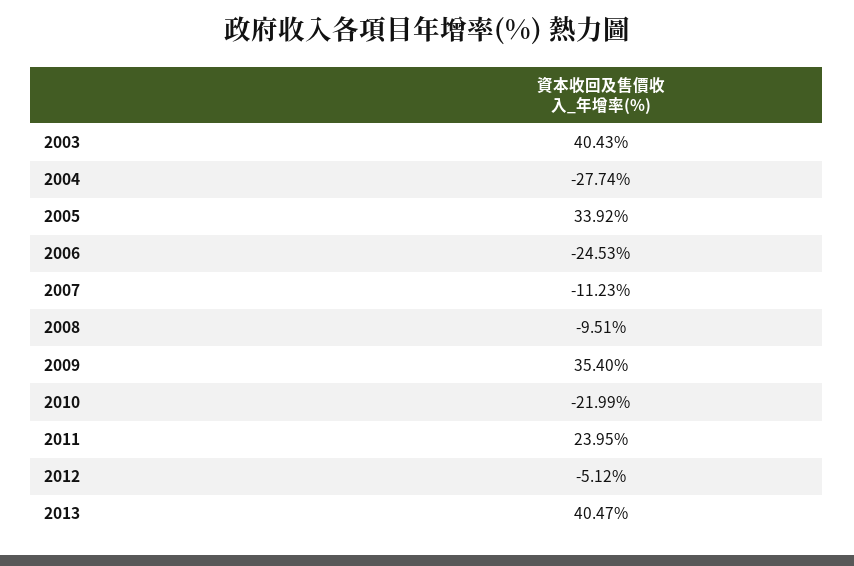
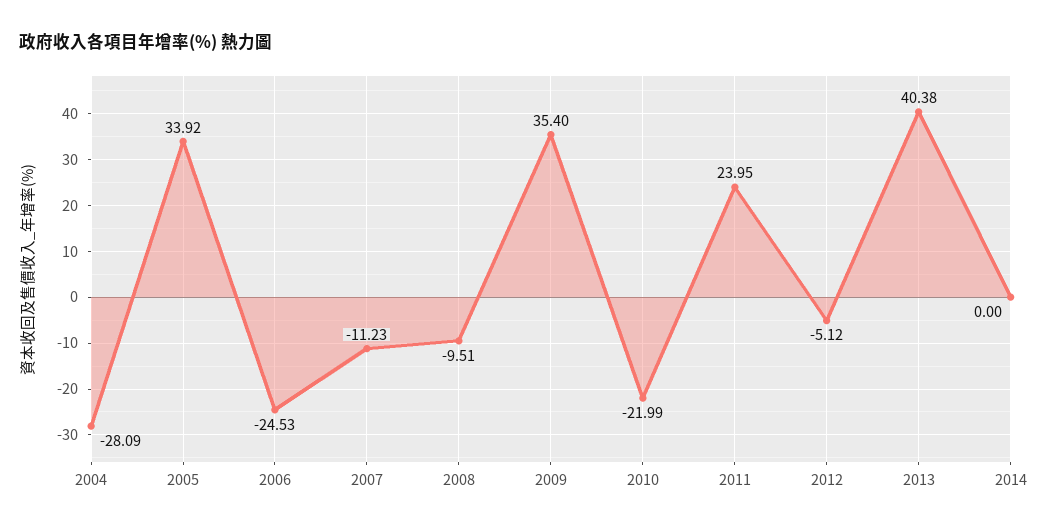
2003: 40.43 -> none
2004: -27.74 -> -28.09
2013: 40.47 -> 40.38
2014: none -> 0

